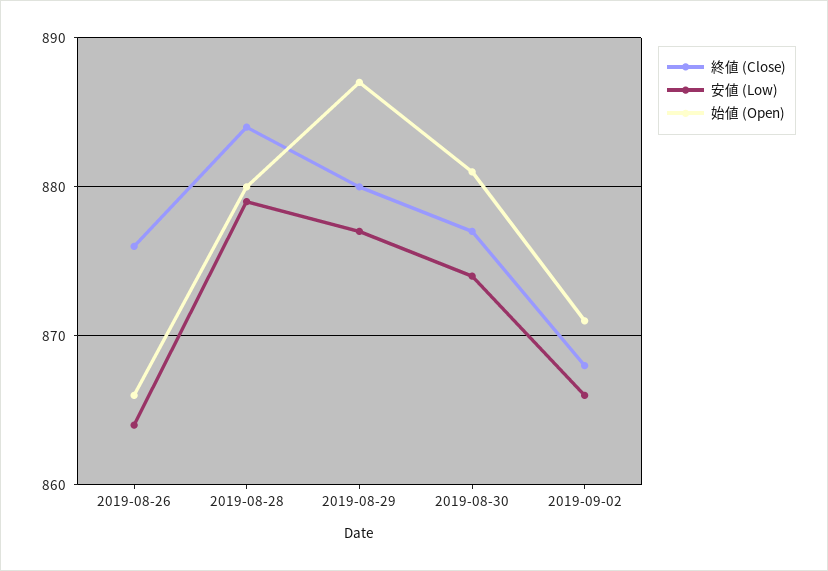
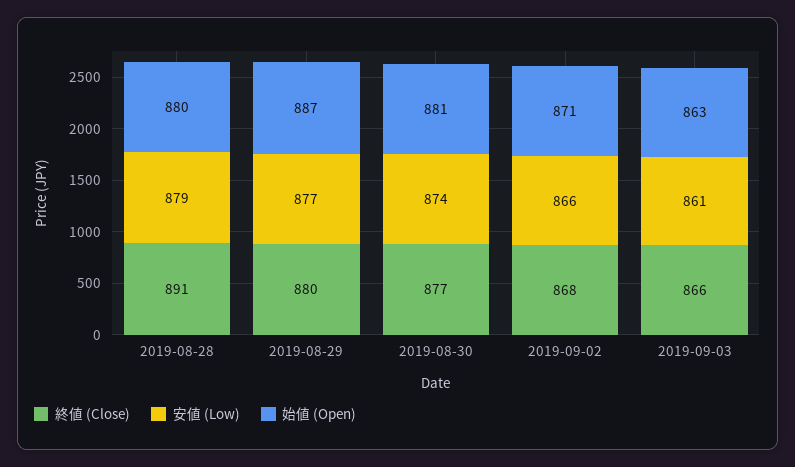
終値 (Close), 2019-08-26: 876 -> none
安値 (Low), 2019-08-26: 864 -> none
始値 (Open), 2019-08-26: 866 -> none
終値 (Close), 2019-08-28: 884 -> 891
終値 (Close), 2019-09-03: none -> 866
安値 (Low), 2019-09-03: none -> 861
始値 (Open), 2019-09-03: none -> 863

